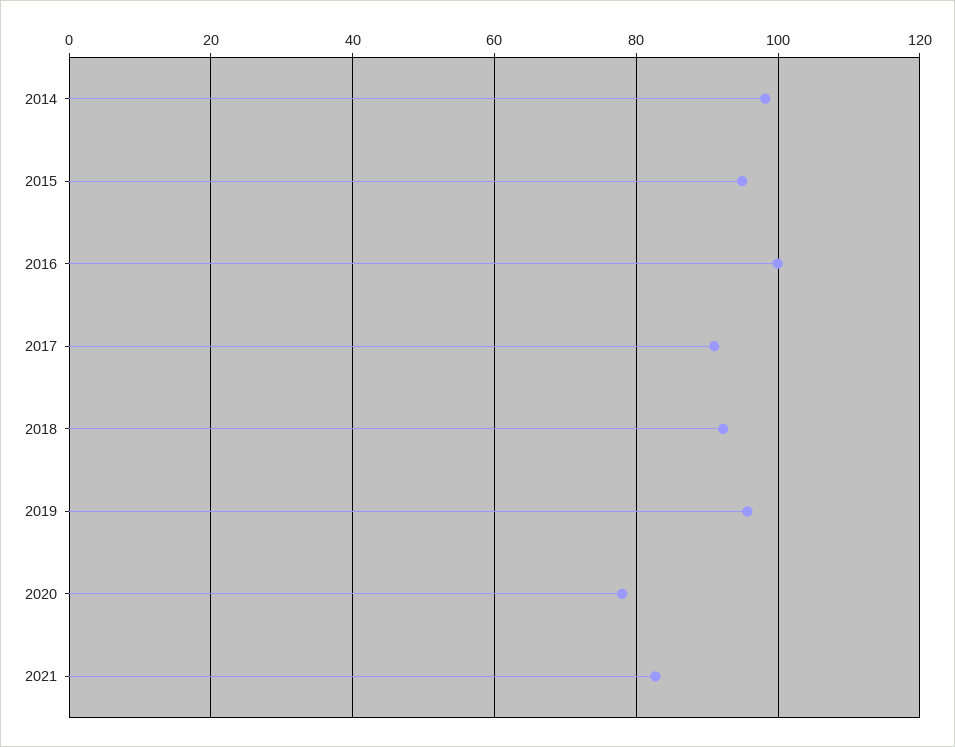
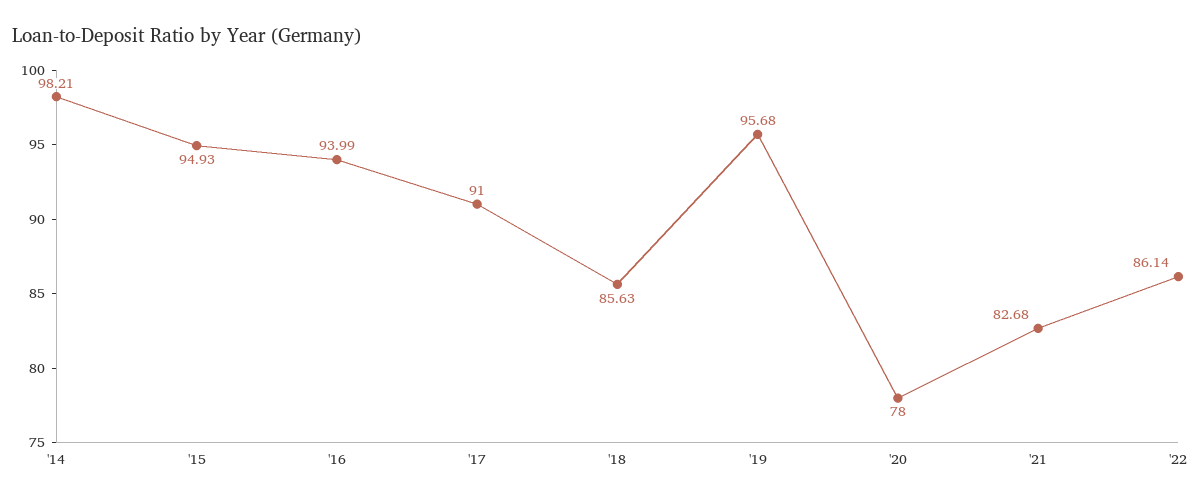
2016: 100 -> 93.99
2018: 92 -> 85.63
'22: none -> 86.14

